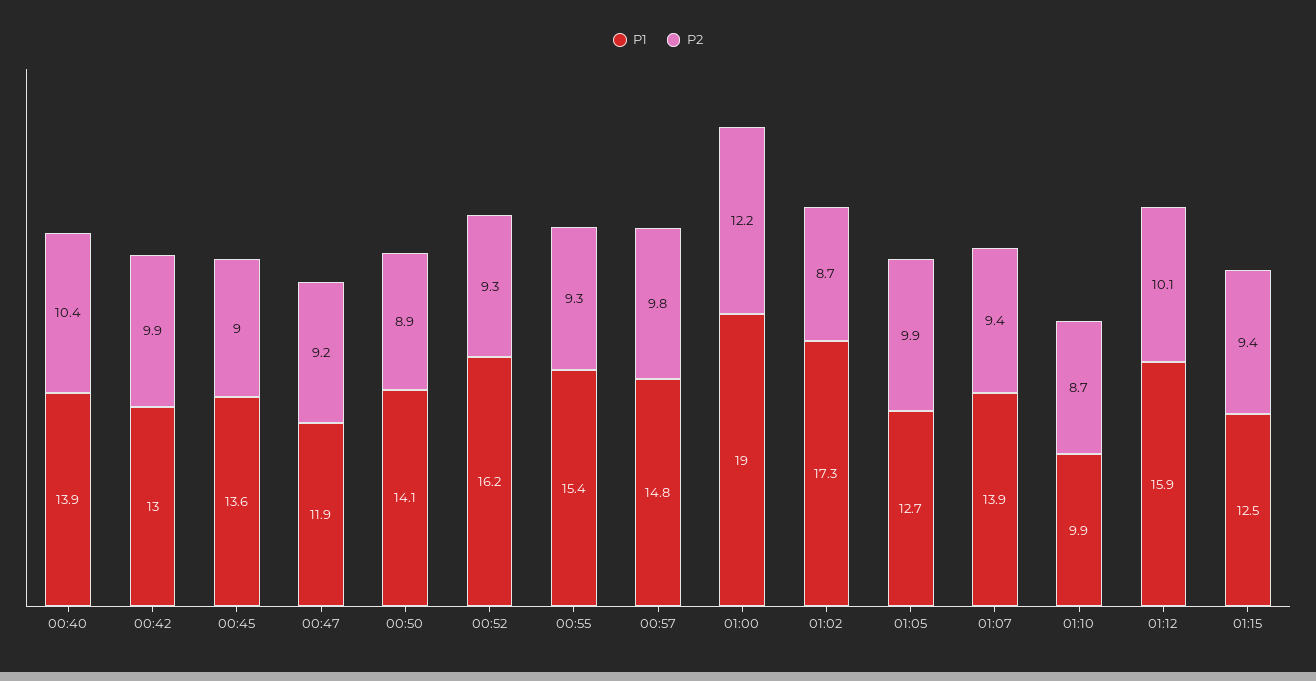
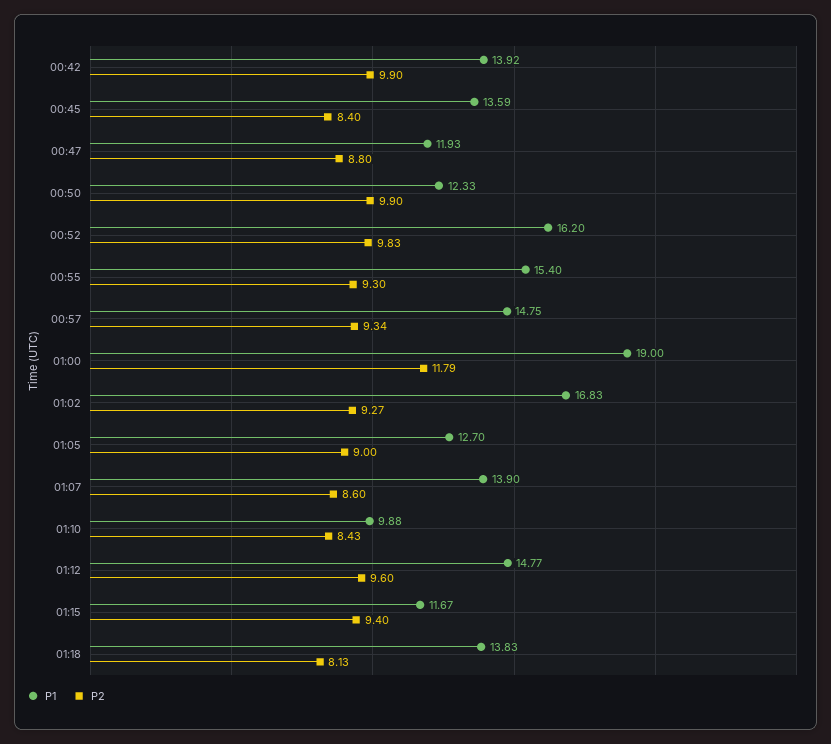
P1, 00:40: 13.9 -> none
P2, 00:40: 10.4 -> none
P1, 00:42: 13 -> 13.92
P2, 00:45: 9 -> 8.4
P2, 00:47: 9.2 -> 8.8
P1, 00:50: 14.1 -> 12.33
P2, 00:50: 8.9 -> 9.9
P2, 00:52: 9.3 -> 9.83
P2, 00:57: 9.8 -> 9.34
P2, 01:00: 12.2 -> 11.79
P1, 01:02: 17.3 -> 16.83
P2, 01:02: 8.7 -> 9.27
P2, 01:05: 9.9 -> 9
P2, 01:07: 9.4 -> 8.6
P2, 01:10: 8.7 -> 8.43
P1, 01:12: 15.9 -> 14.77
P2, 01:12: 10.1 -> 9.6
P1, 01:15: 12.5 -> 11.67
P1, 01:18: none -> 13.83
P2, 01:18: none -> 8.13

